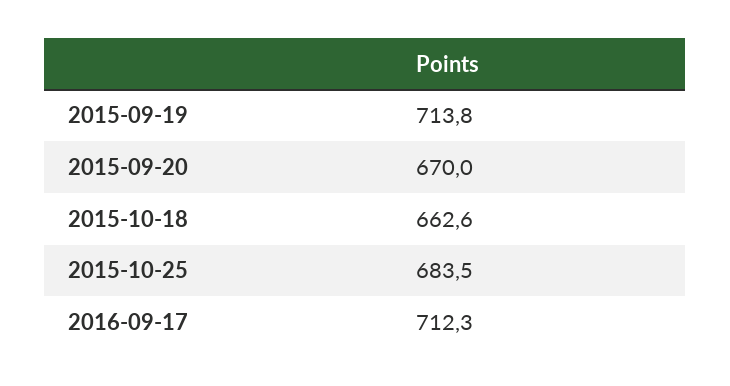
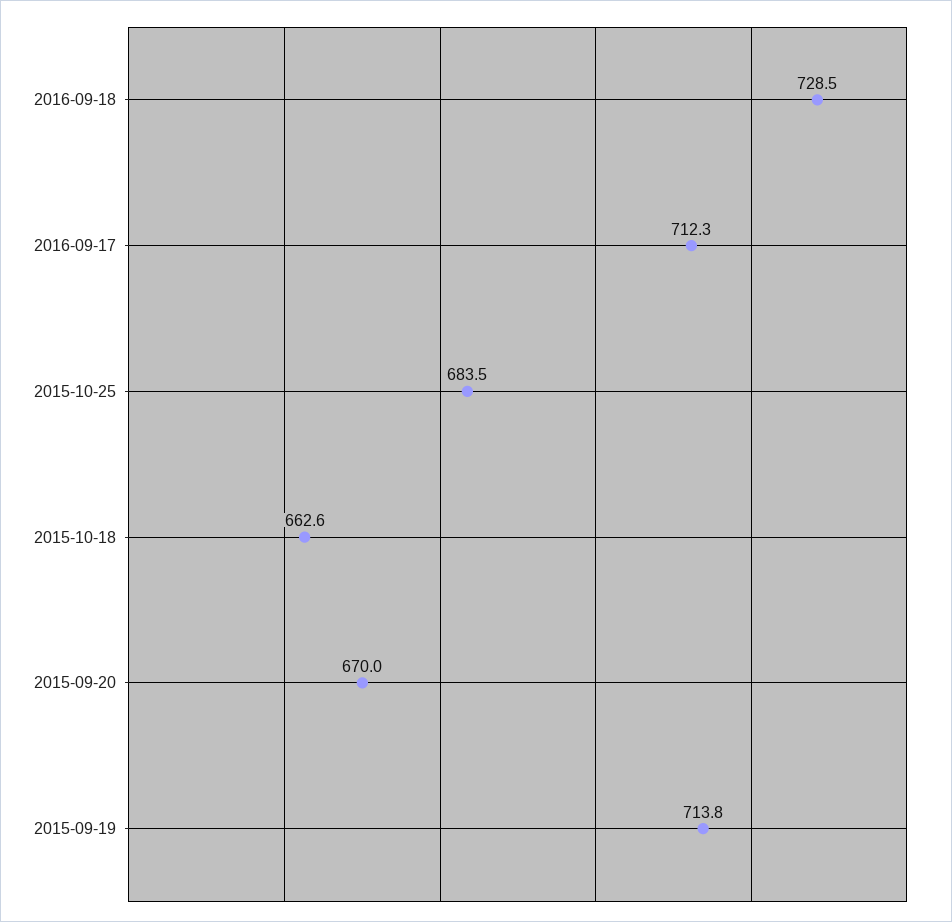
2016-09-18: none -> 728.5

